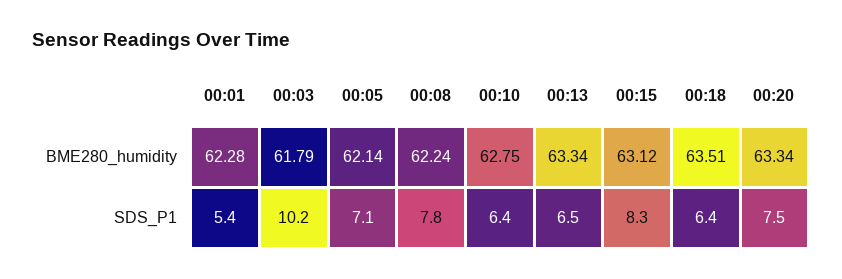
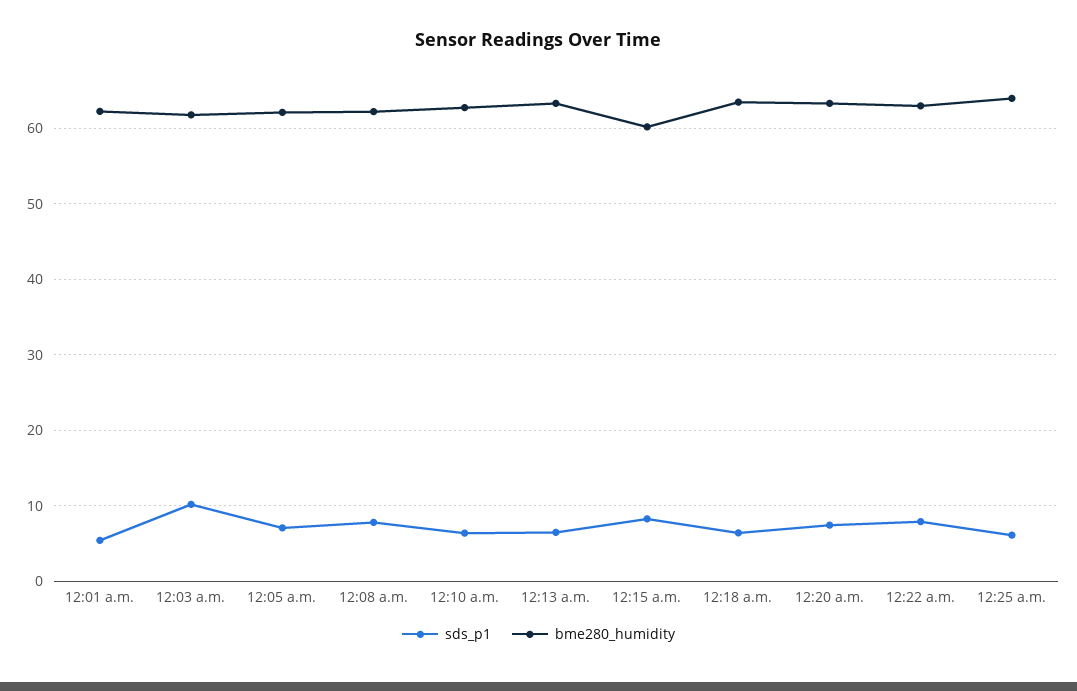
BME280_humidity, 00:15: 63.12 -> 60
SDS_P1, 12:22 a.m.: none -> 8
BME280_humidity, 12:22 a.m.: none -> 63
SDS_P1, 12:25 a.m.: none -> 6
BME280_humidity, 12:25 a.m.: none -> 64

